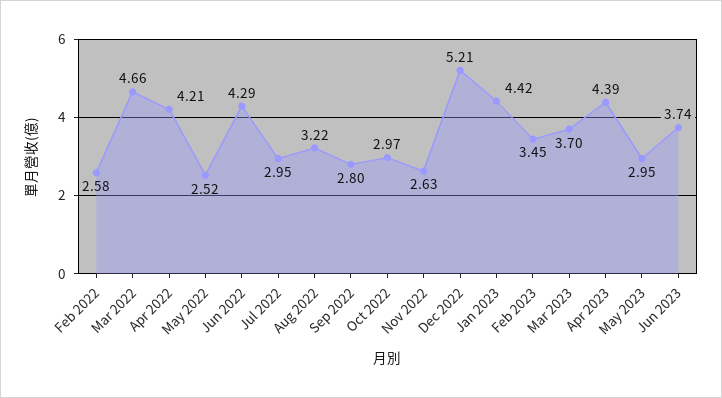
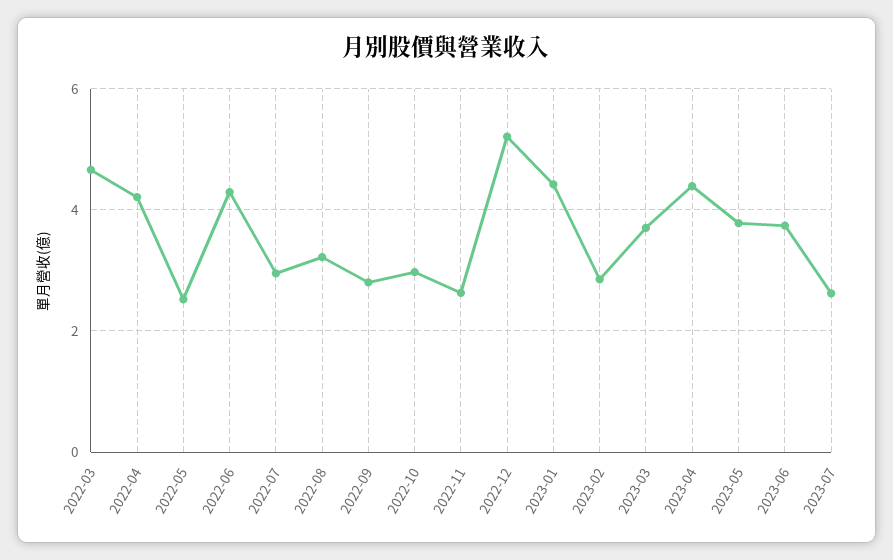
Feb 2022: 2.58 -> none
Feb 2023: 3.45 -> 2.8
May 2023: 2.95 -> 3.8
2023-07: none -> 2.6

